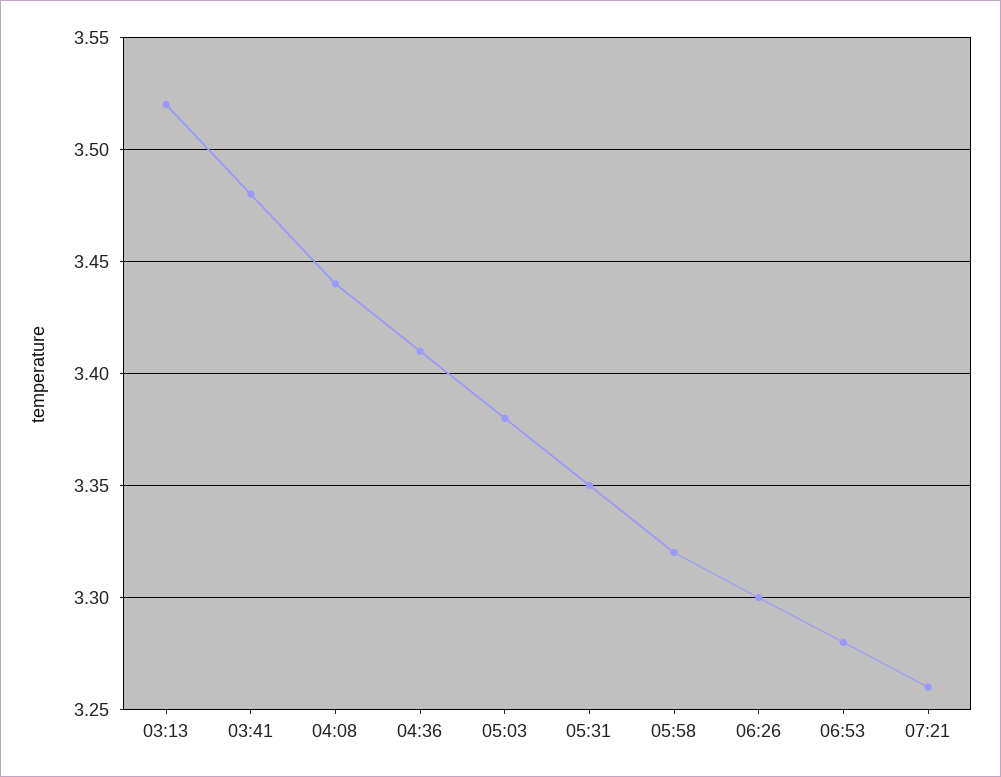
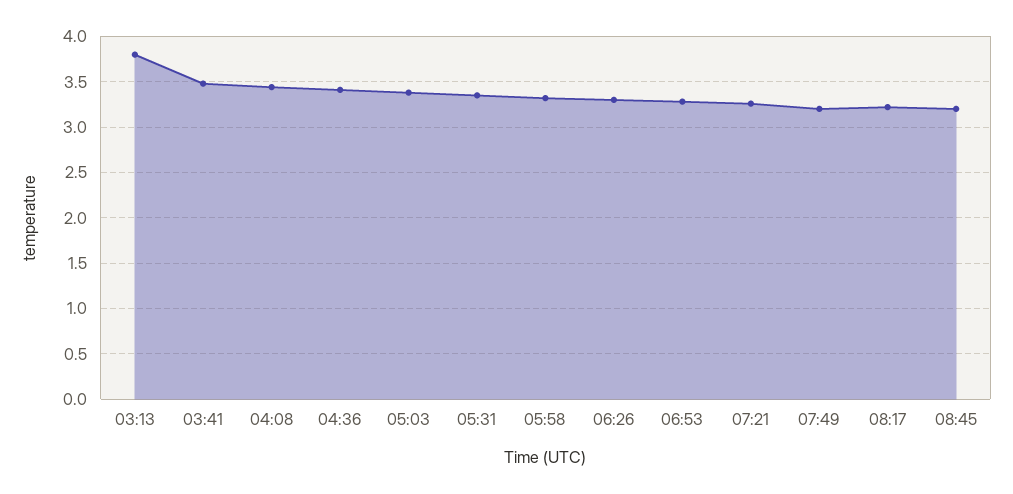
03:13: 3.52 -> 3.8
07:49: none -> 3.2
08:17: none -> 3.2
08:45: none -> 3.2

